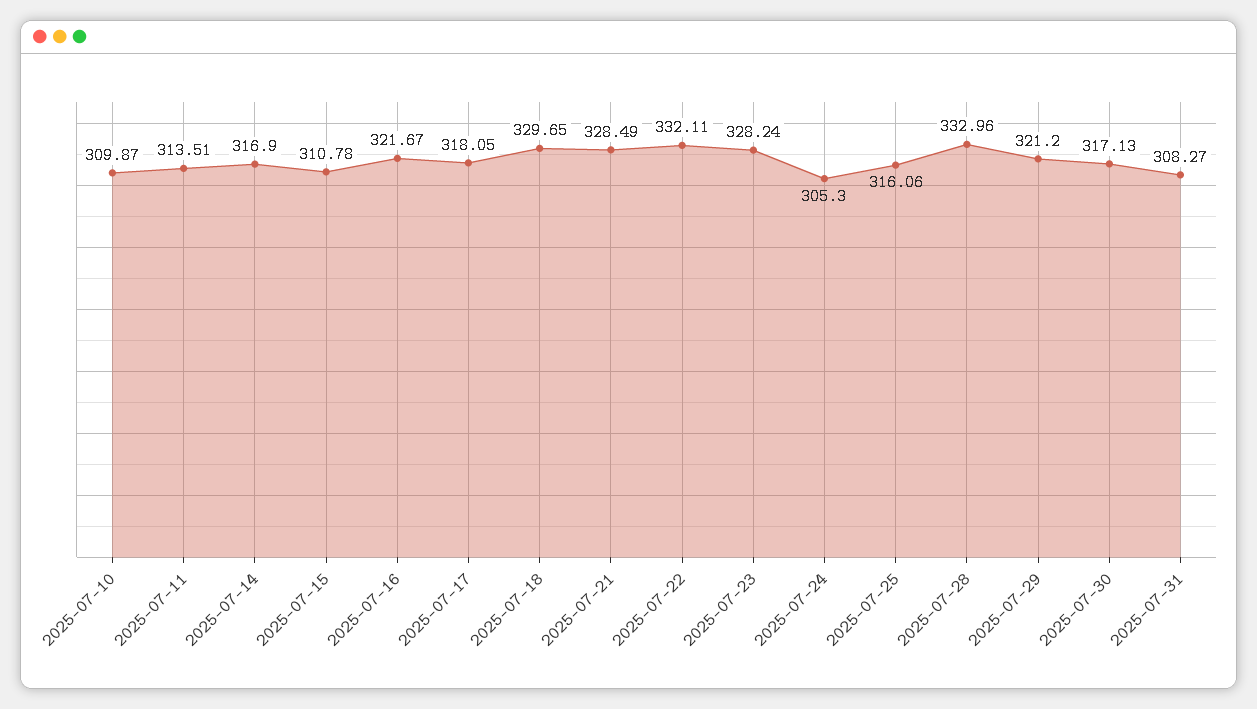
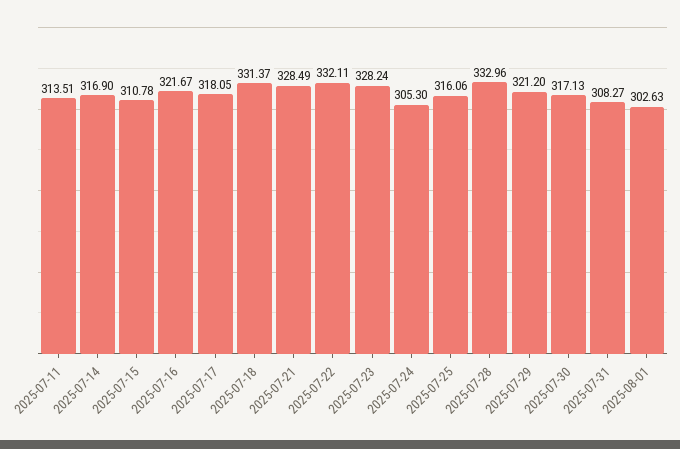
2025-07-10: 309.87 -> none
2025-07-18: 329.65 -> 331.37
2025-08-01: none -> 302.63

